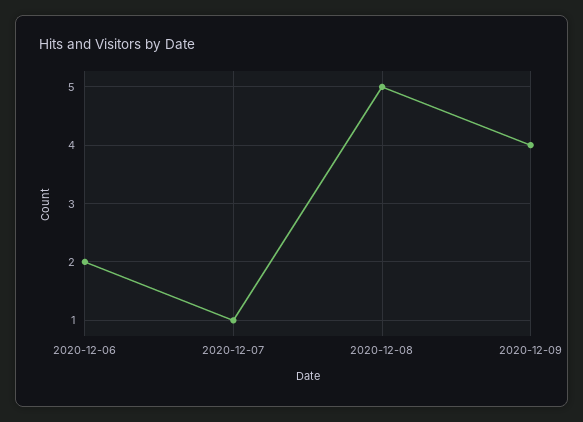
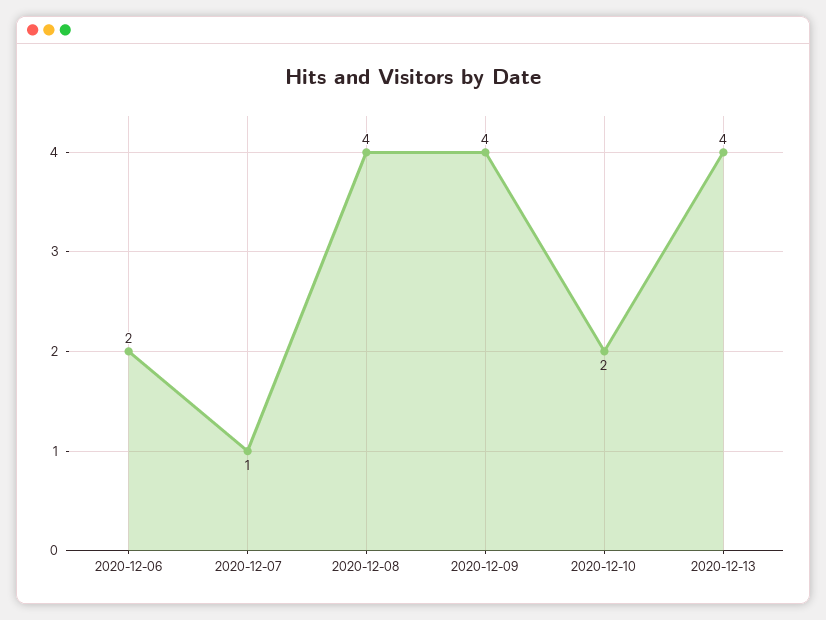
2020-12-08: 5 -> 4
2020-12-10: none -> 2
2020-12-13: none -> 4

